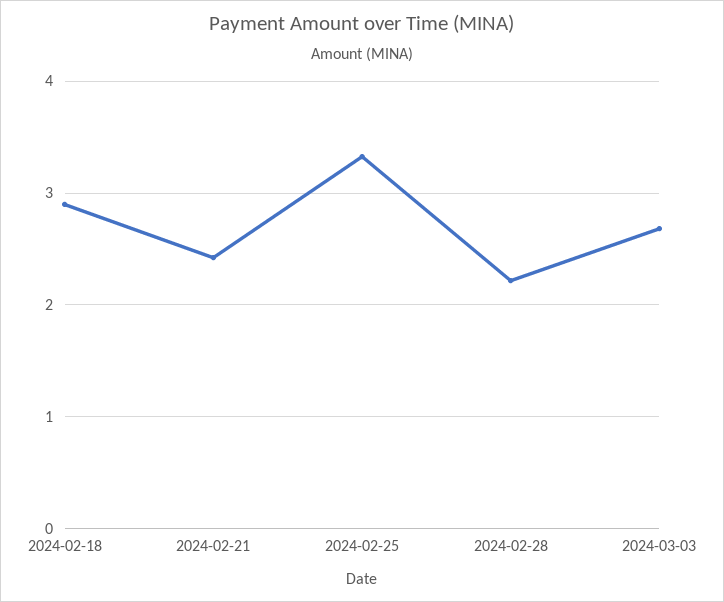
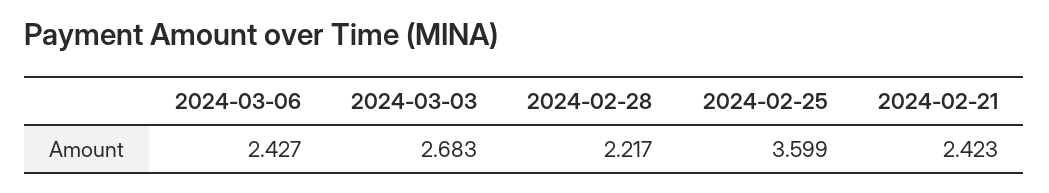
2024-02-18: 2.9 -> none
2024-02-25: 3.3 -> 3.599
2024-03-06: none -> 2.427

